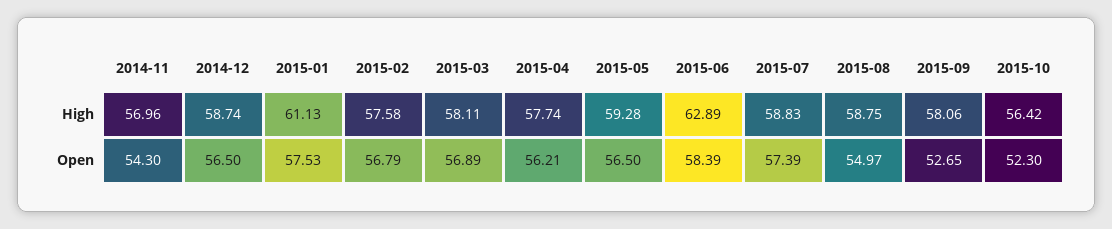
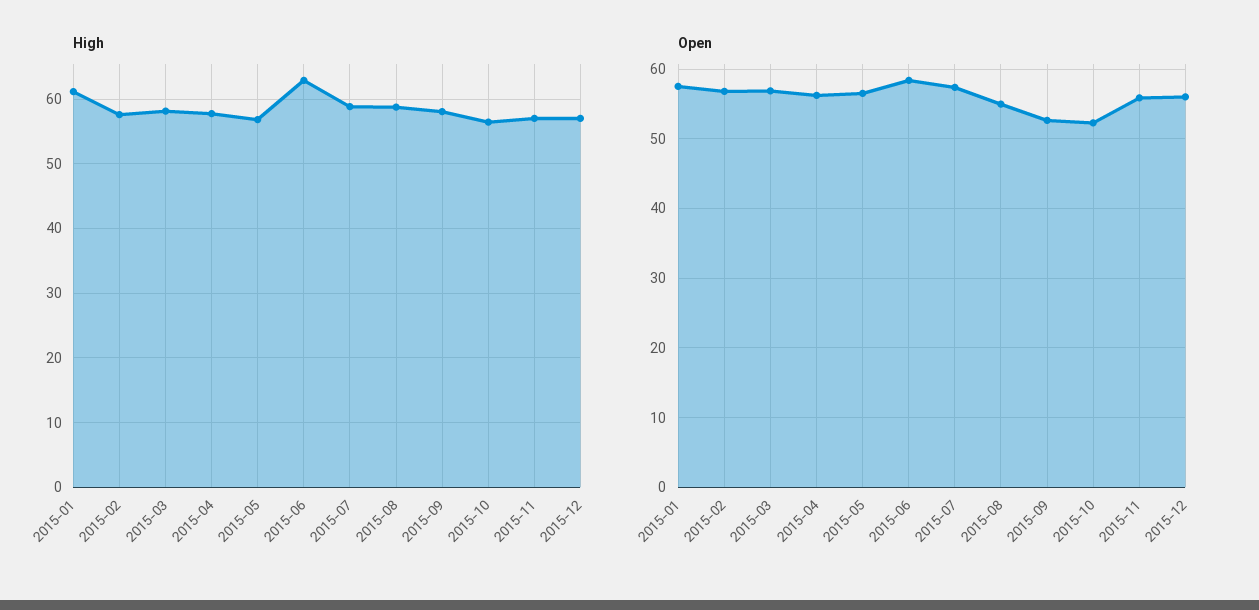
High, 2014-11: 56.96 -> none
High, 2014-12: 58.74 -> none
High, 2015-05: 59.28 -> 57
Open, 2014-11: 54.3 -> none
Open, 2014-12: 56.5 -> none
High, 2015-11: none -> 57
High, 2015-12: none -> 57
Open, 2015-11: none -> 56
Open, 2015-12: none -> 56

